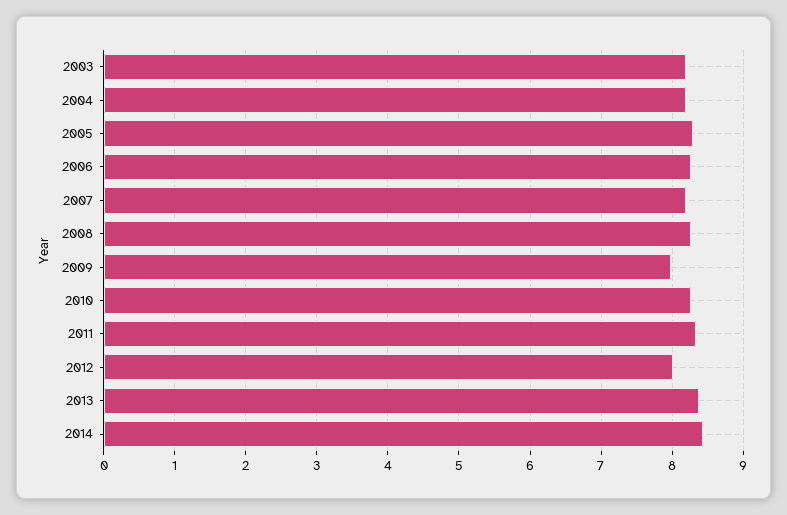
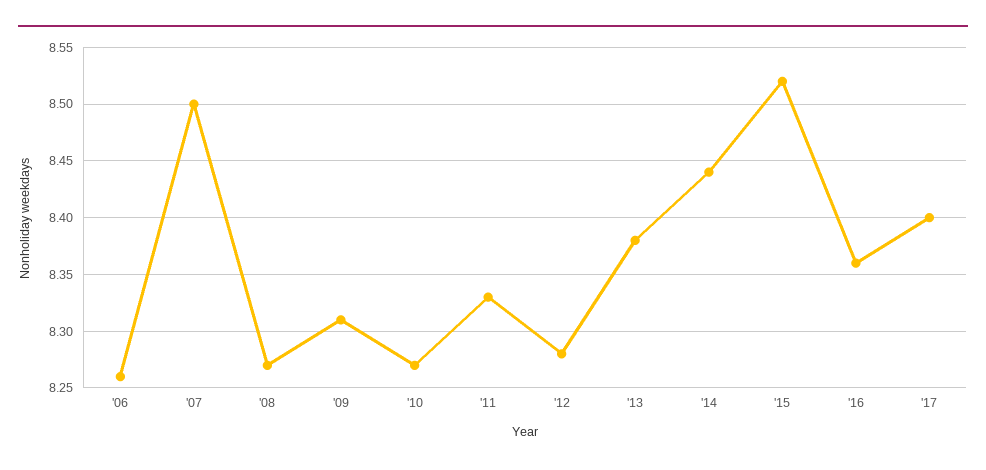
2003: 8.2 -> none
2004: 8.2 -> none
2005: 8.3 -> none
2007: 8.2 -> 8.5
2009: 8 -> 8.31
2012: 8 -> 8.28
'15: none -> 8.52
'16: none -> 8.36
'17: none -> 8.4

